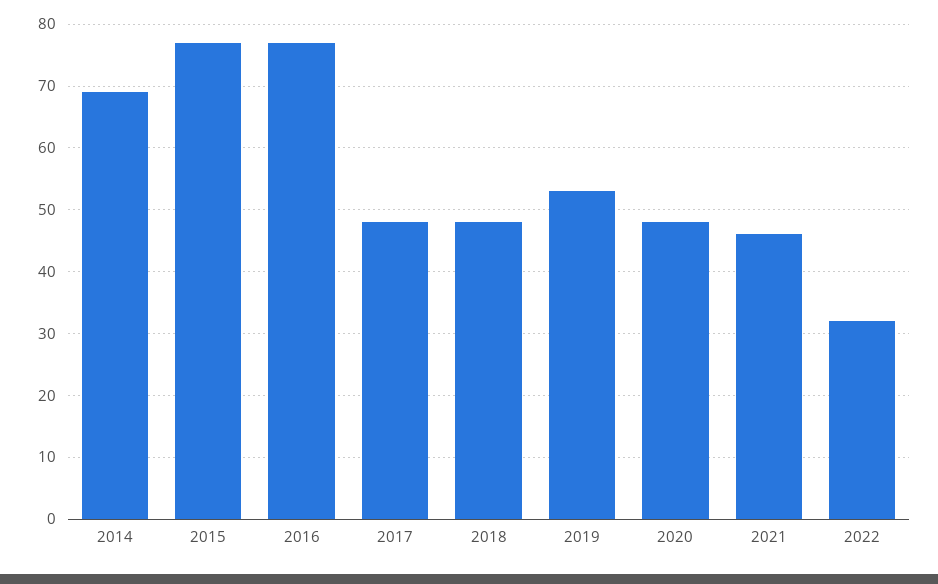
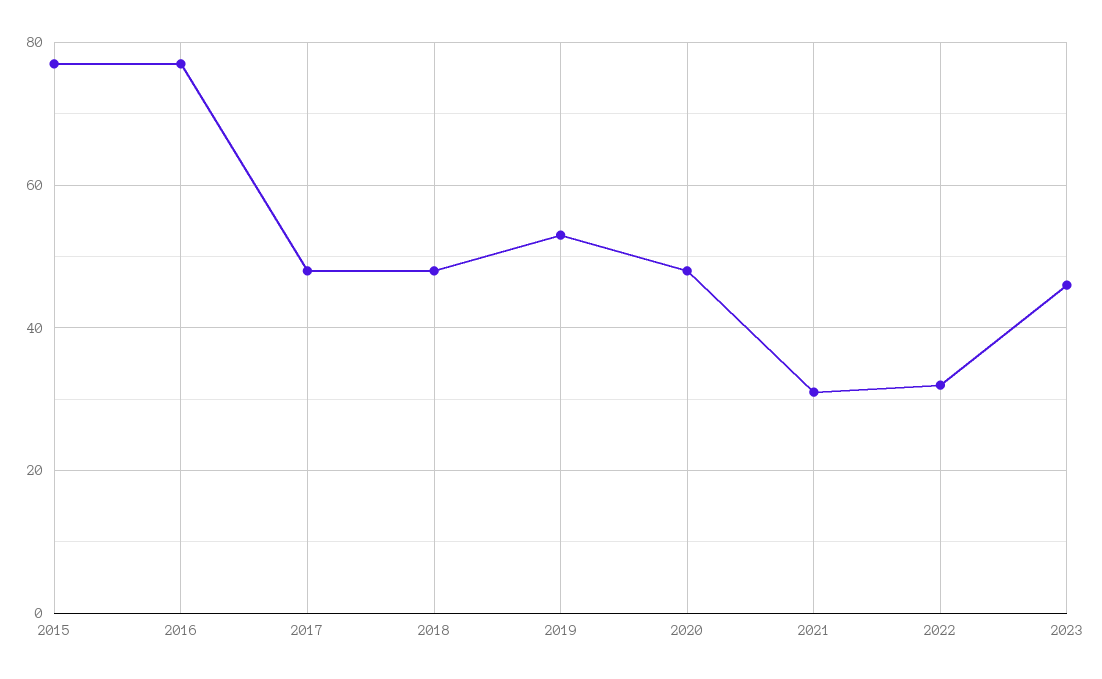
2014: 69 -> none
2021: 46 -> 30
2023: none -> 45

